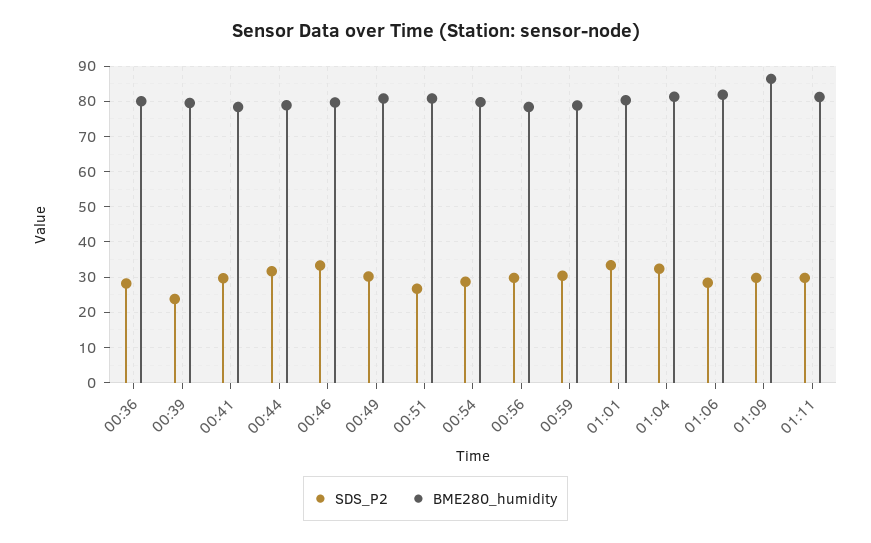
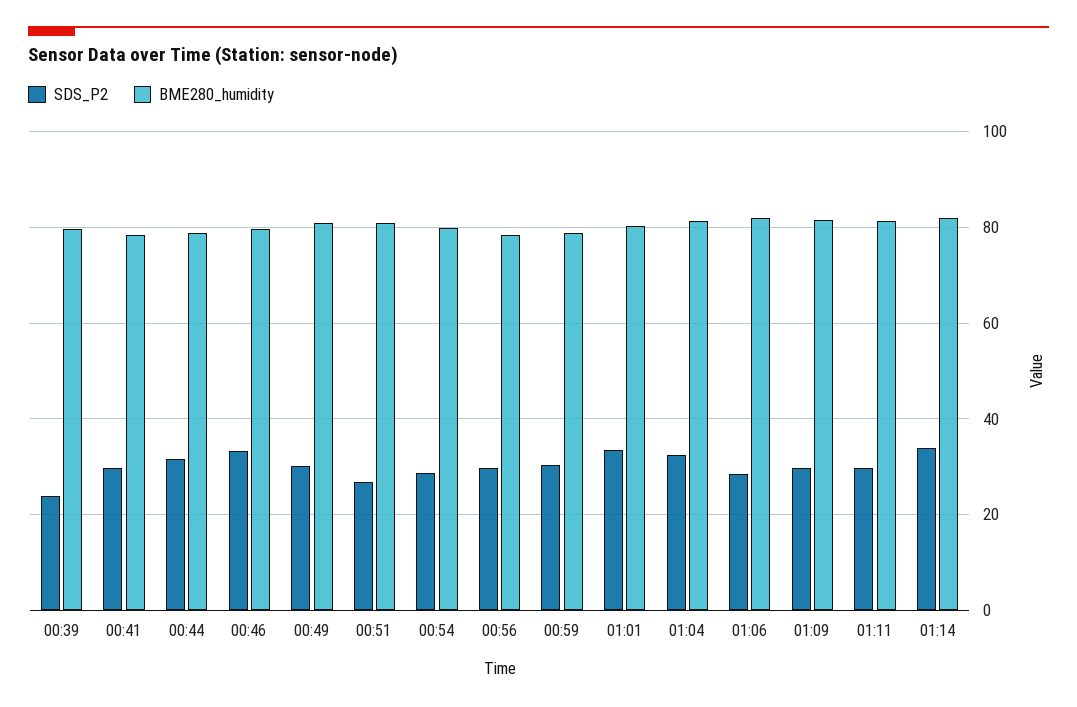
SDS_P2, 00:36: 28 -> none
BME280_humidity, 00:36: 80 -> none
BME280_humidity, 01:09: 86 -> 82
SDS_P2, 01:14: none -> 34
BME280_humidity, 01:14: none -> 82

